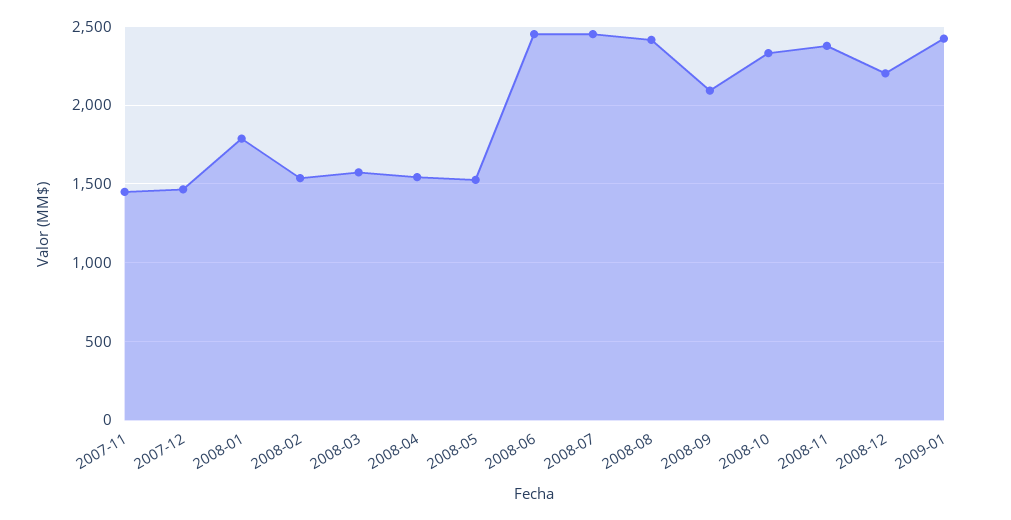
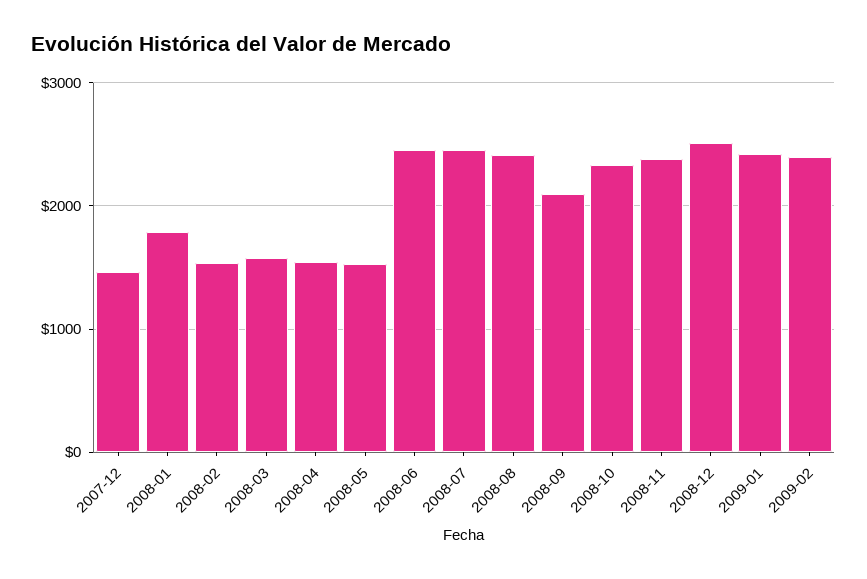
2007-11: 1450 -> none
2008-12: 2200 -> 2500
2009-02: none -> 2400

